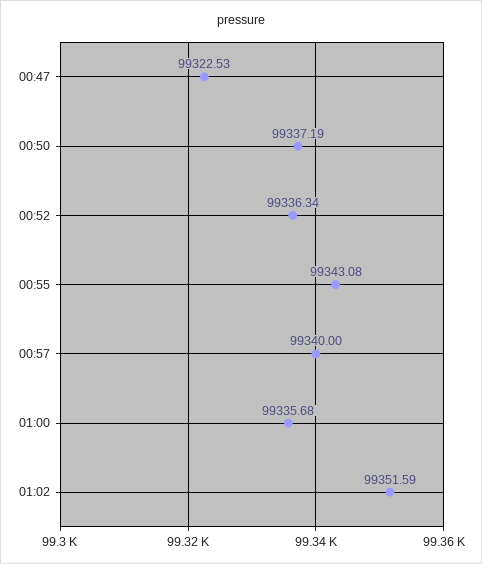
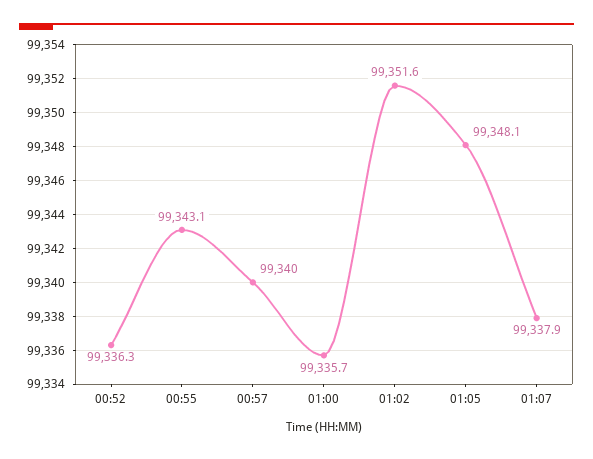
00:47: 99322.53 -> none
00:50: 99337.19 -> none
01:05: none -> 99348.1
01:07: none -> 99337.9

